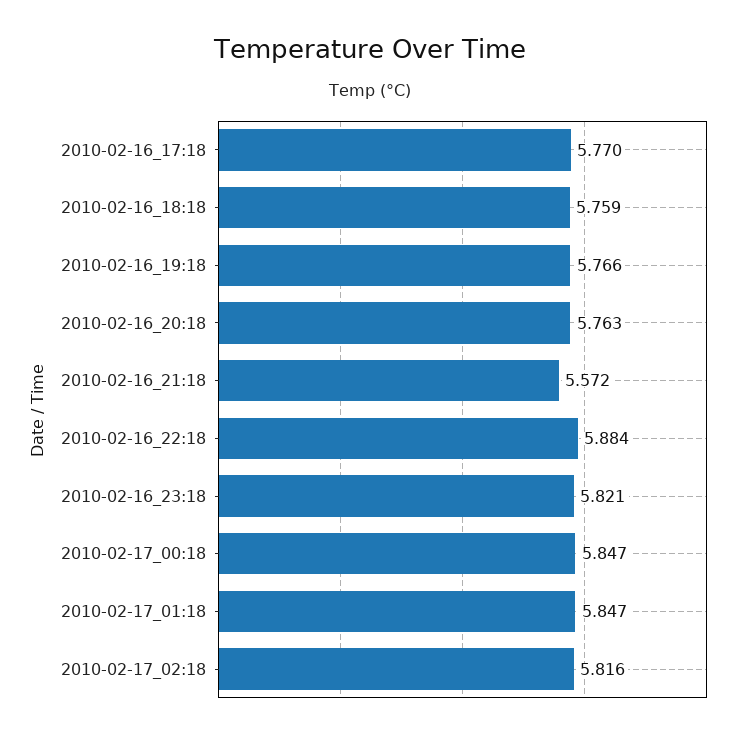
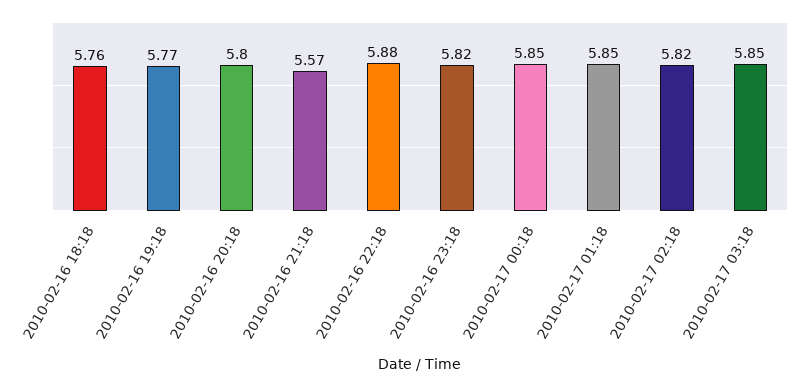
2010-02-16_17:18: 5.77 -> none
2010-02-16_20:18: 5.763 -> 5.8
2010-02-17 03:18: none -> 5.85

